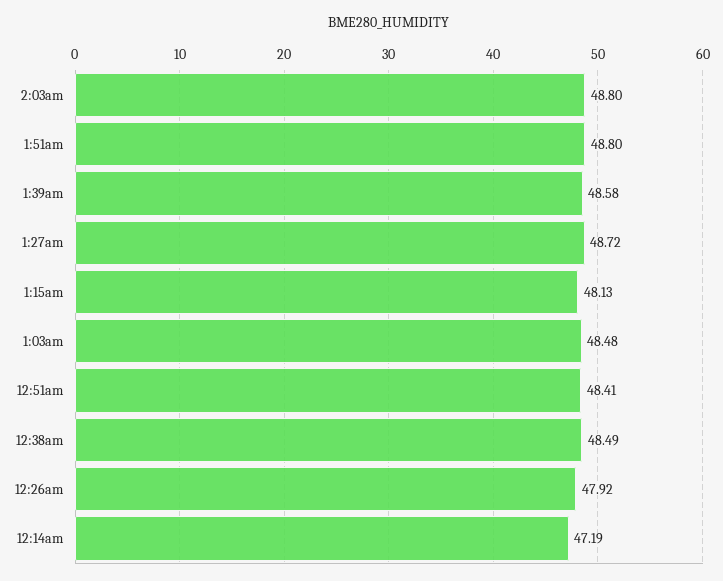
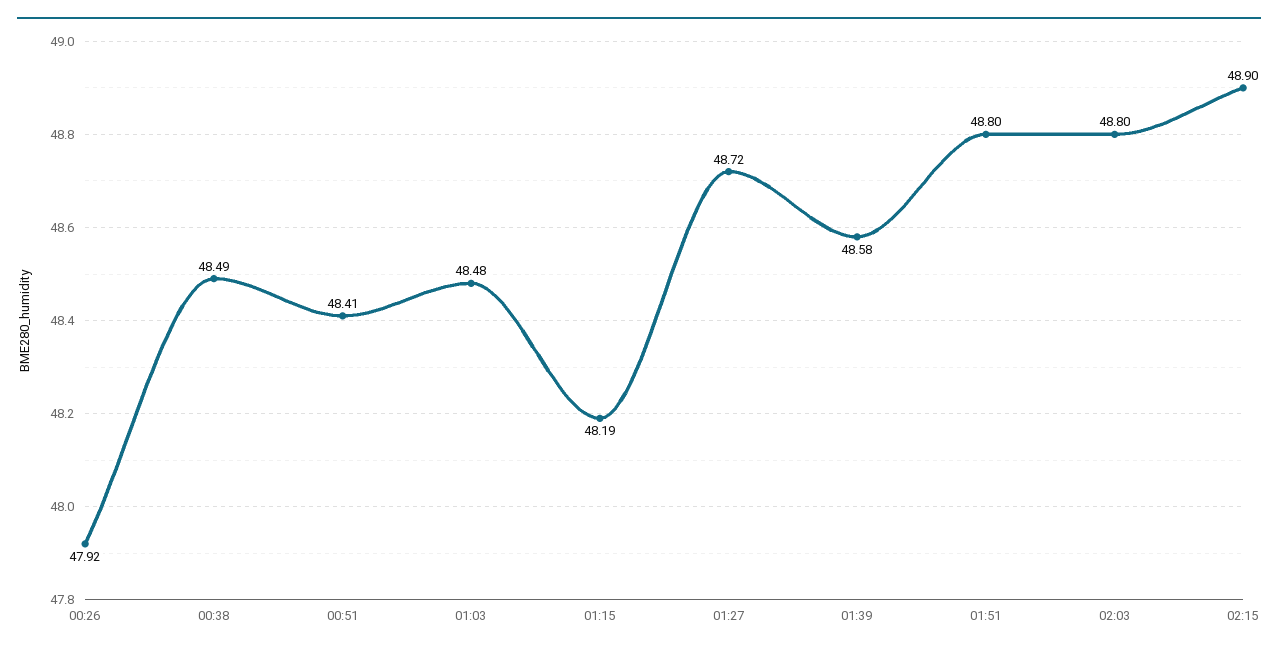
1:15am: 48.13 -> 48.19
12:14am: 47.19 -> none
02:15: none -> 48.9

